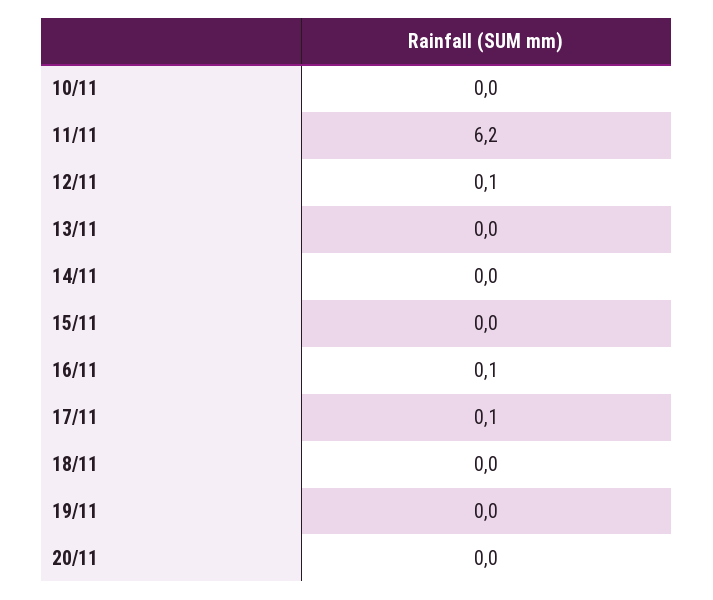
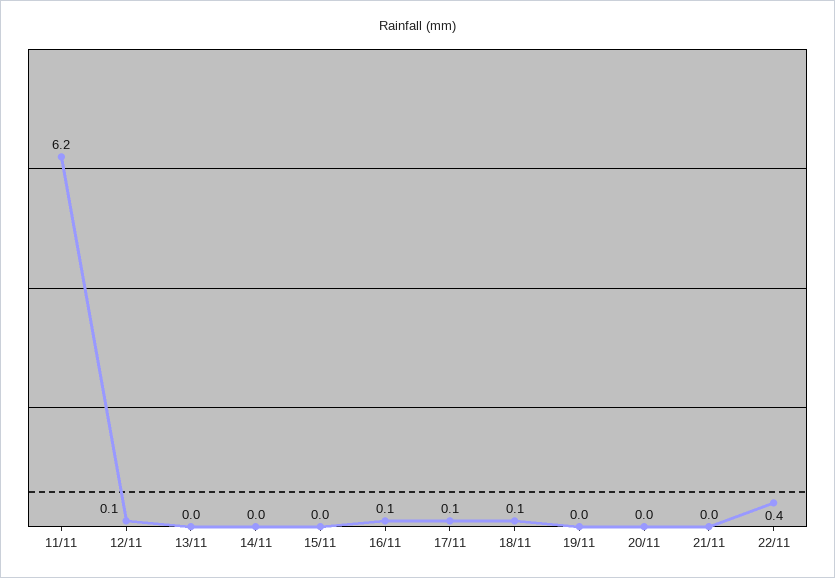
10/11: 0 -> none
18/11: 0 -> 0.1
21/11: none -> 0
22/11: none -> 0.4

